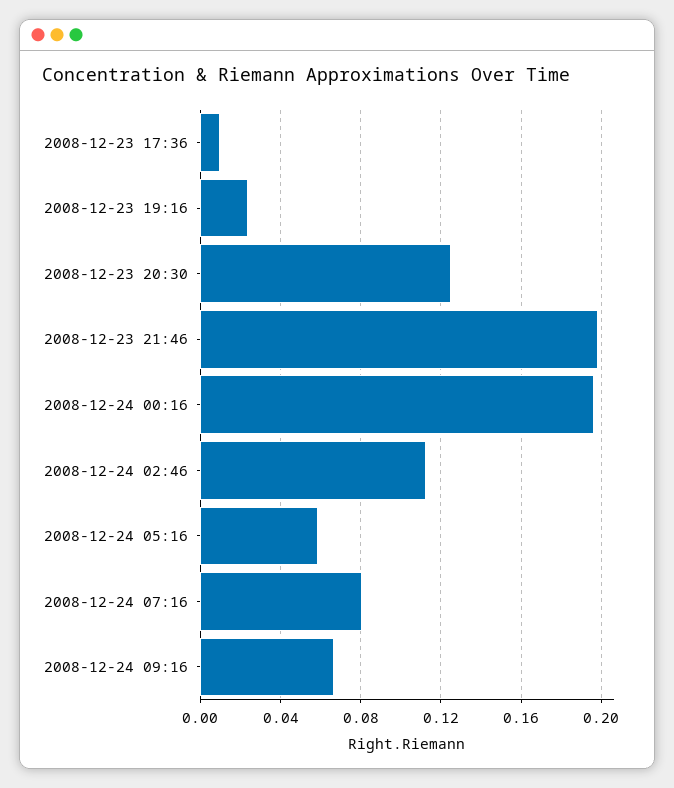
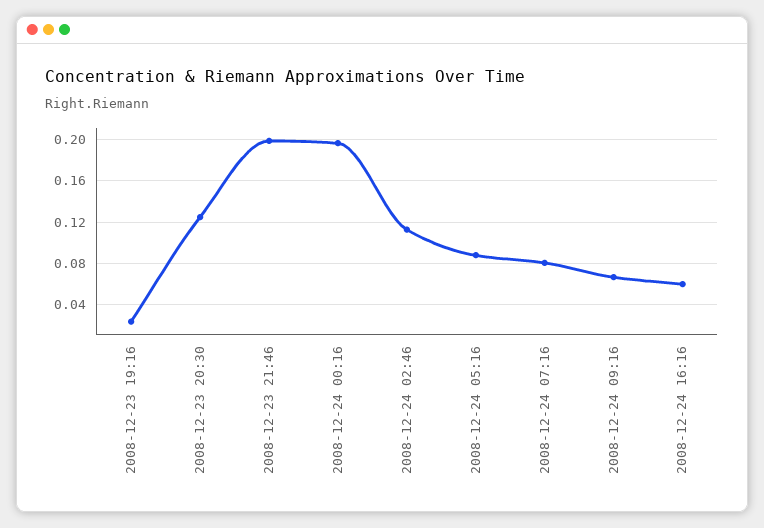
2008-12-23 17:36: 0.01 -> none
2008-12-24 05:16: 0.06 -> 0.09
2008-12-24 16:16: none -> 0.06

